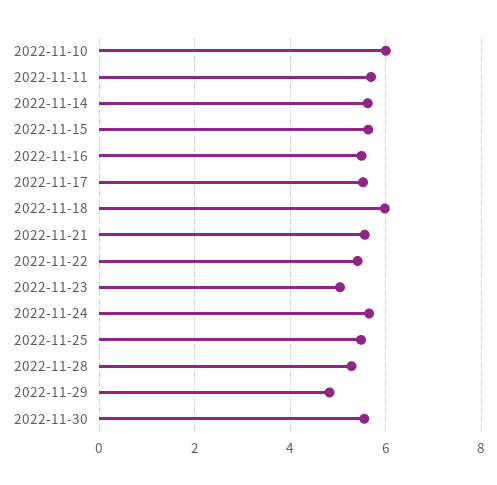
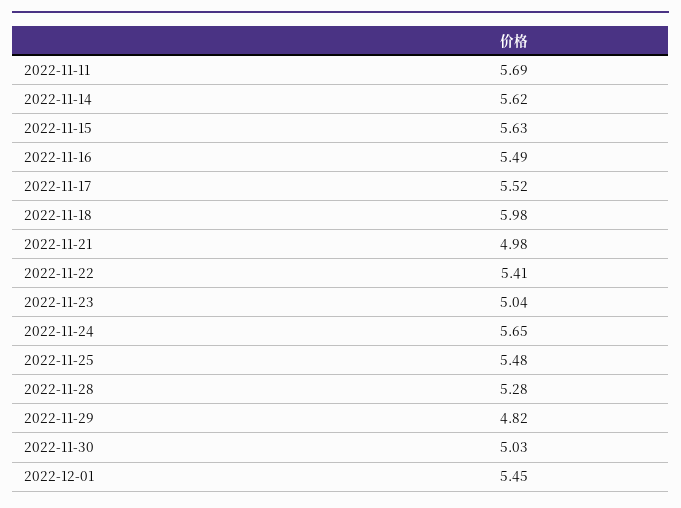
2022-11-10: 6 -> none
2022-11-21: 5.6 -> 4.98
2022-11-30: 5.6 -> 5.03
2022-12-01: none -> 5.45

